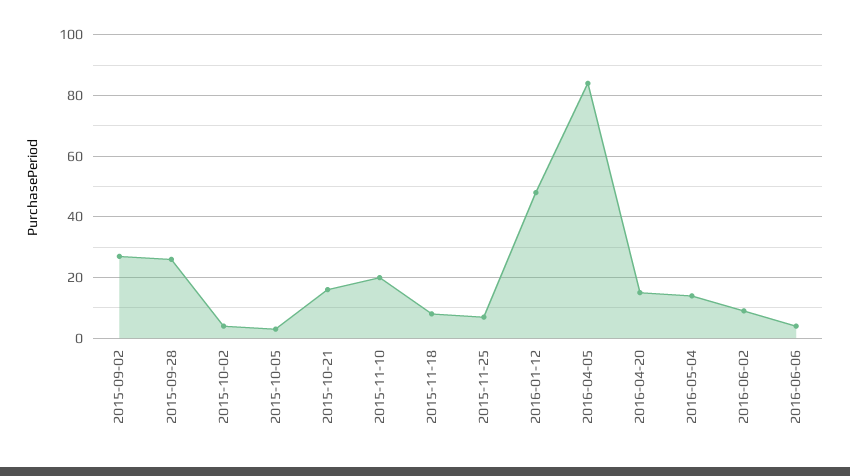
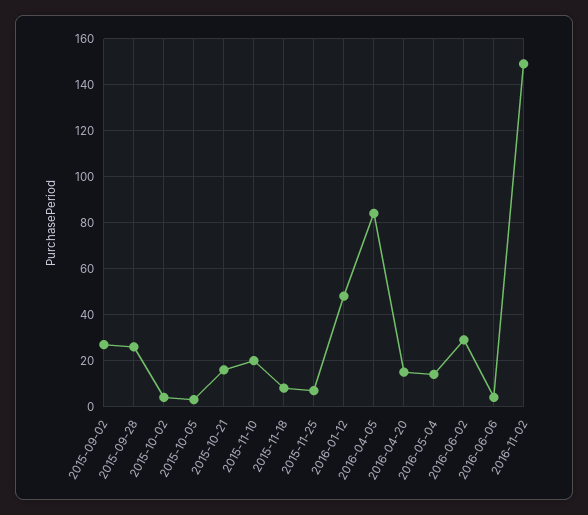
2016-06-02: 10 -> 30
2016-11-02: none -> 150

